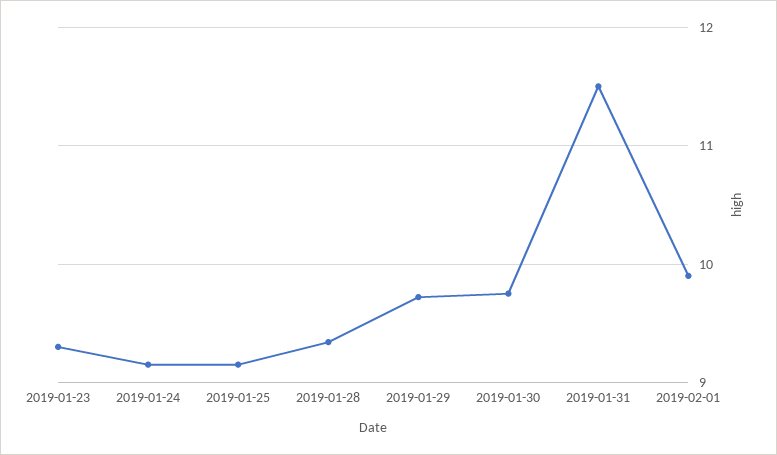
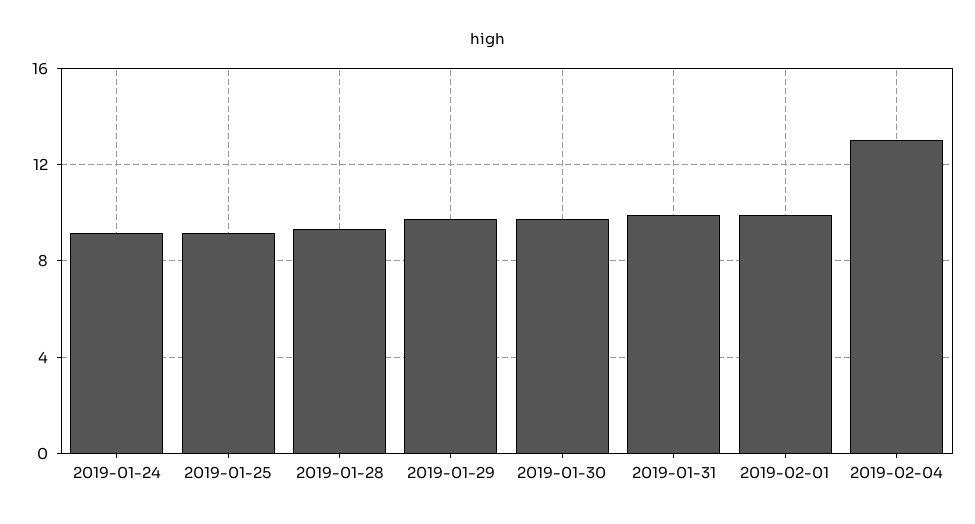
2019-01-23: 9.3 -> none
2019-01-31: 11.5 -> 10
2019-02-04: none -> 13

